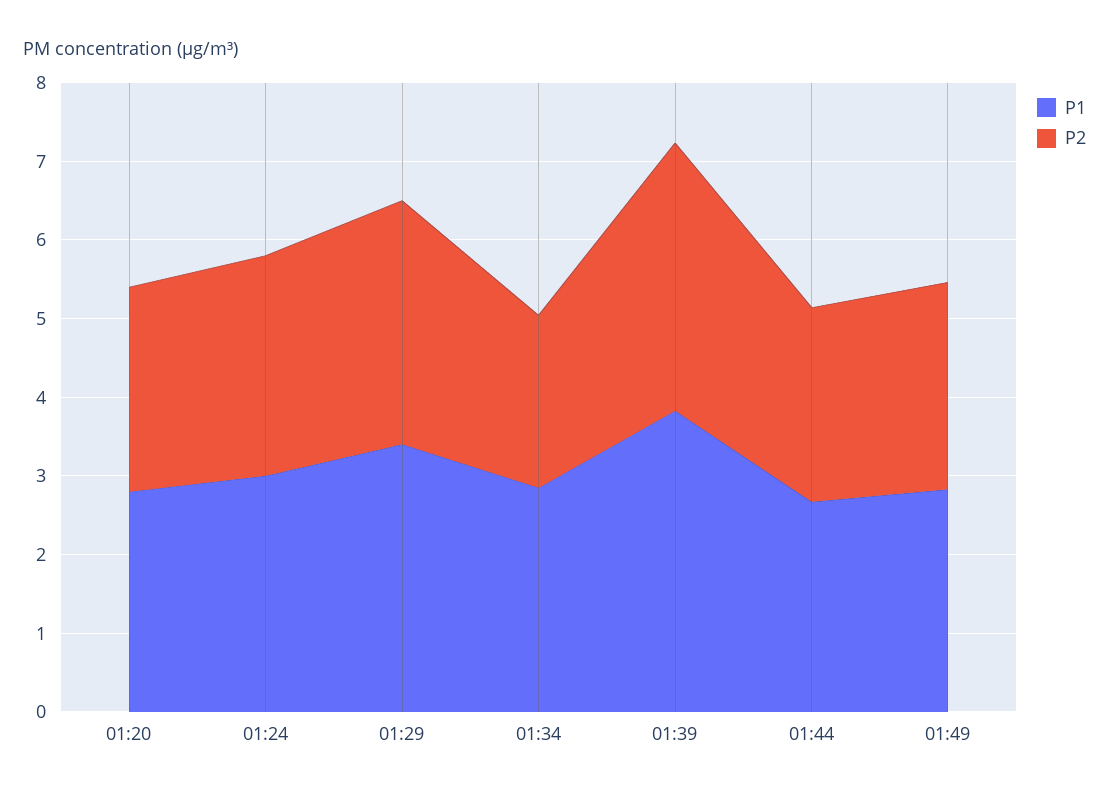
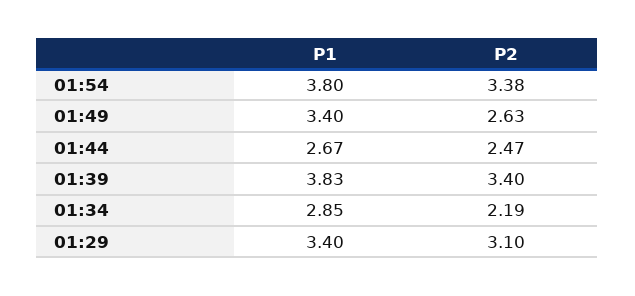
P1, 01:20: 2.8 -> none
P2, 01:20: 2.6 -> none
P1, 01:24: 3 -> none
P2, 01:24: 2.8 -> none
P1, 01:49: 2.8 -> 3.4
P1, 01:54: none -> 3.8
P2, 01:54: none -> 3.38

